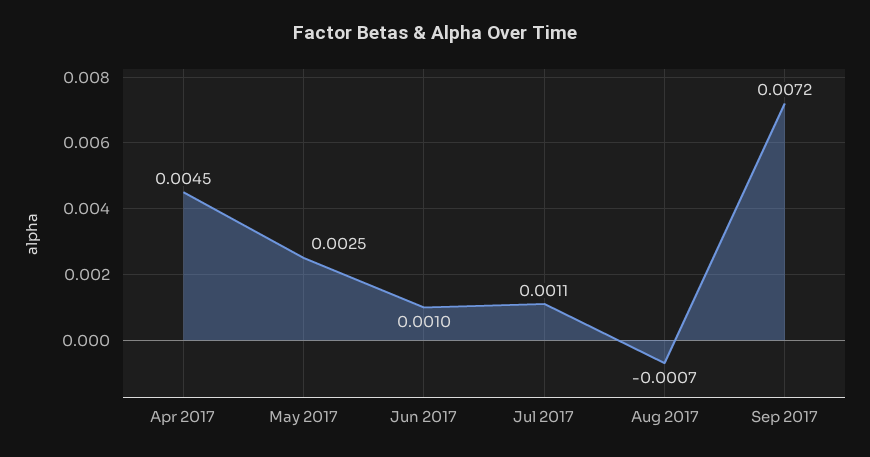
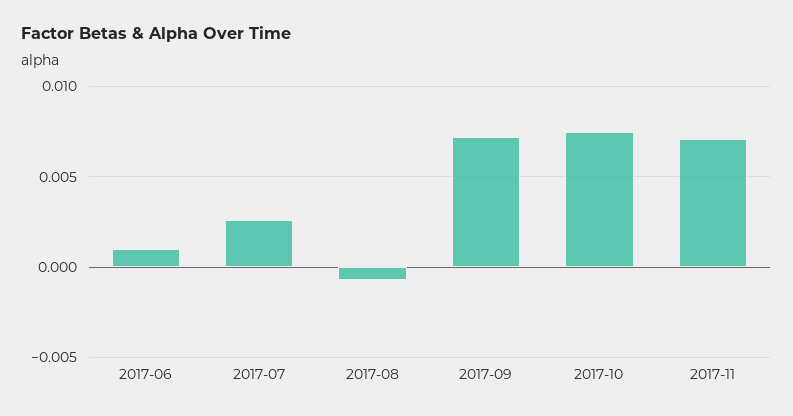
Apr 2017: 0.0045 -> none
May 2017: 0.0025 -> none
Jul 2017: 0.0011 -> 0.0025
2017-10: none -> 0.0075
2017-11: none -> 0.007

